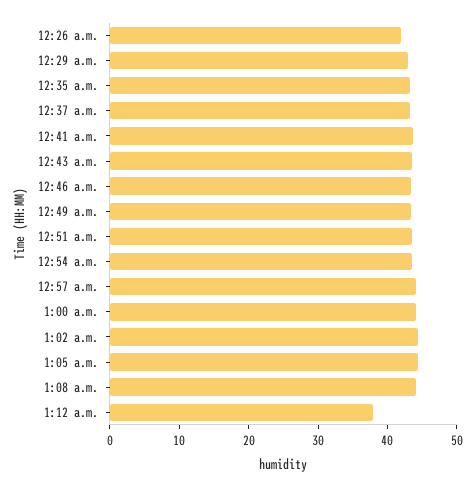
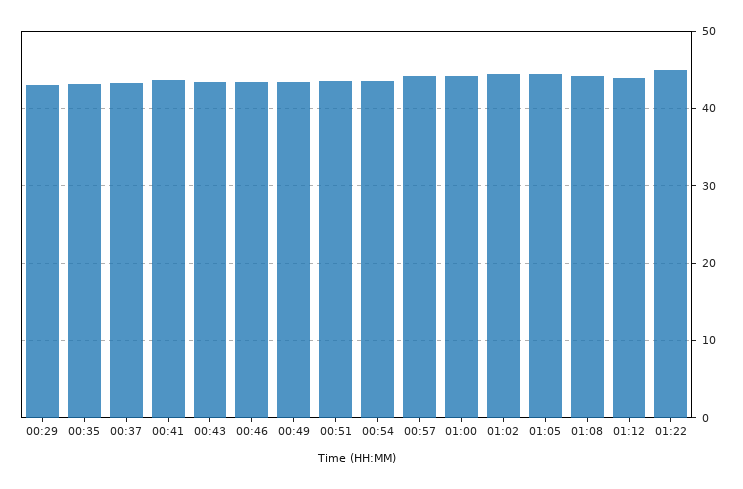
12:26 a.m.: 42 -> none
1:12 a.m.: 38 -> 44
01:22: none -> 45

